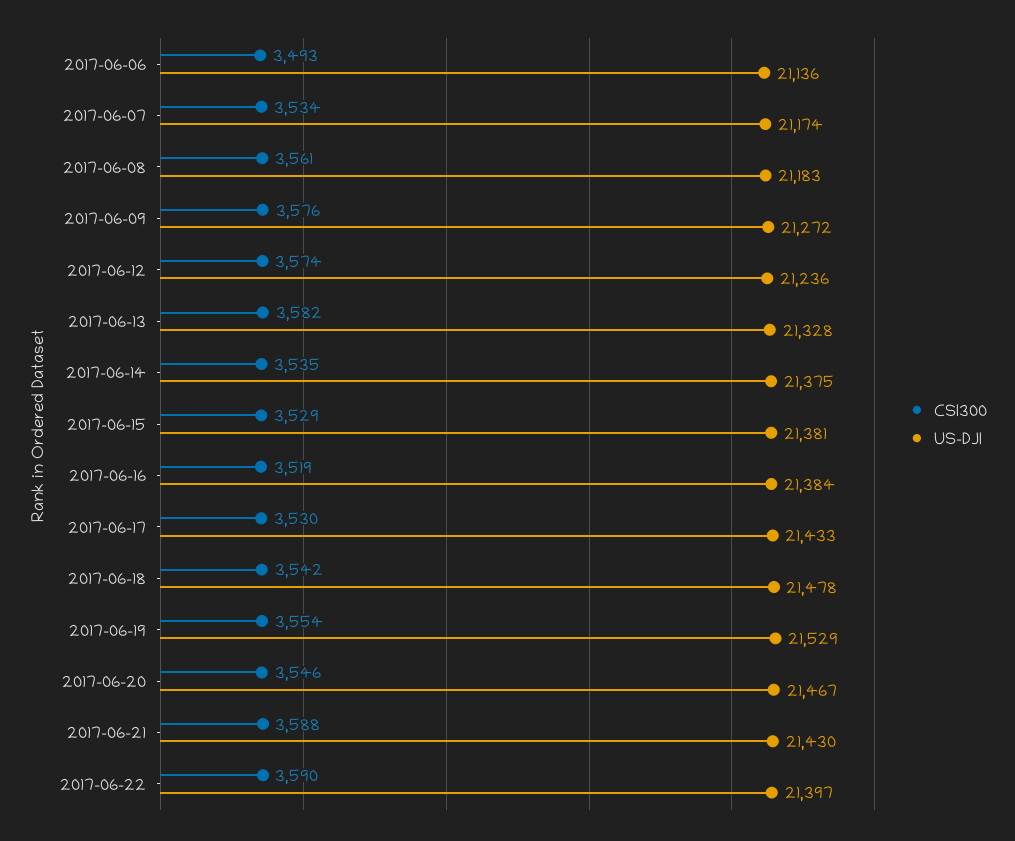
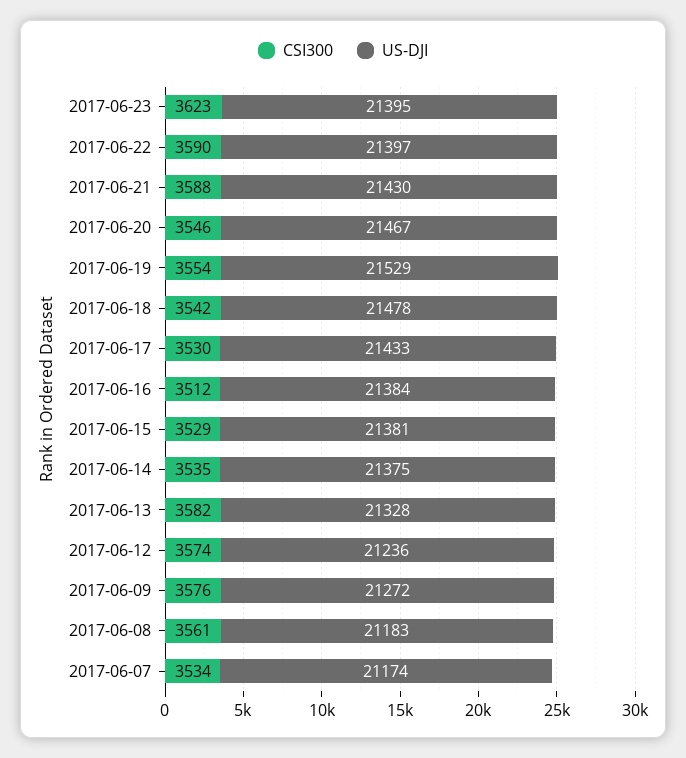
CSI300, 2017-06-06: 3493 -> none
US-DJI, 2017-06-06: 21136 -> none
CSI300, 2017-06-16: 3519 -> 3512
CSI300, 2017-06-23: none -> 3623
US-DJI, 2017-06-23: none -> 21395

